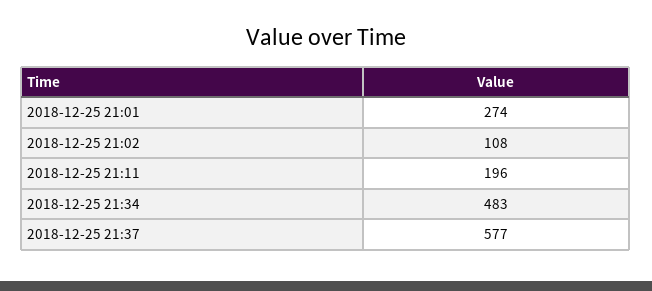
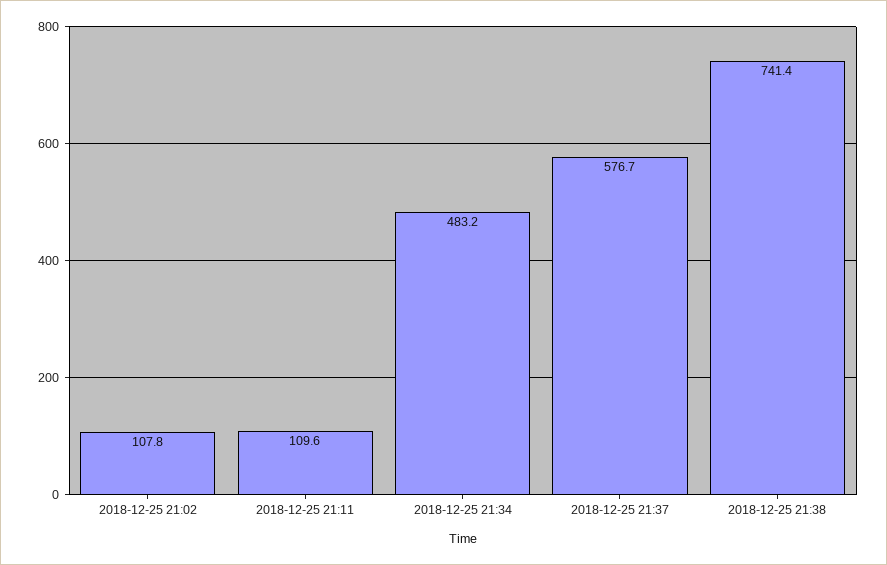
2018-12-25 21:01: 274 -> none
2018-12-25 21:11: 196 -> 109.6
2018-12-25 21:38: none -> 741.4

